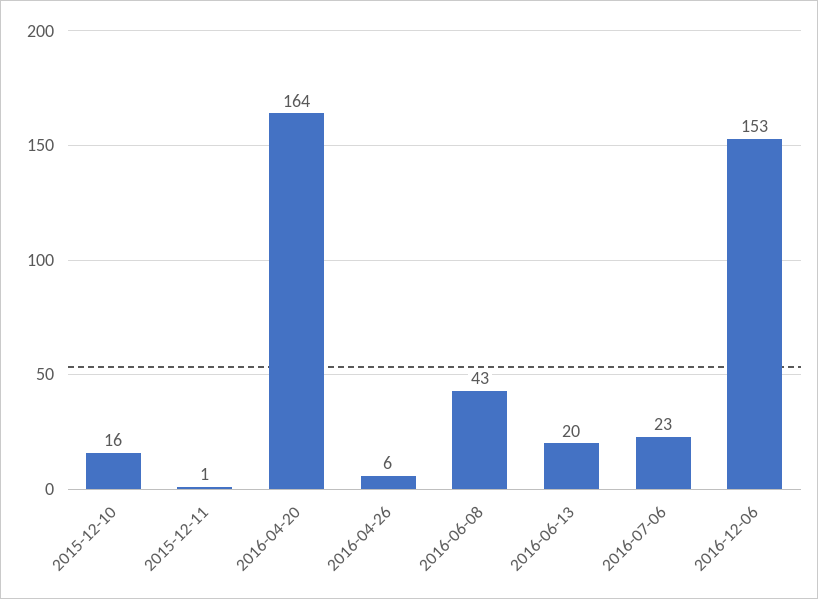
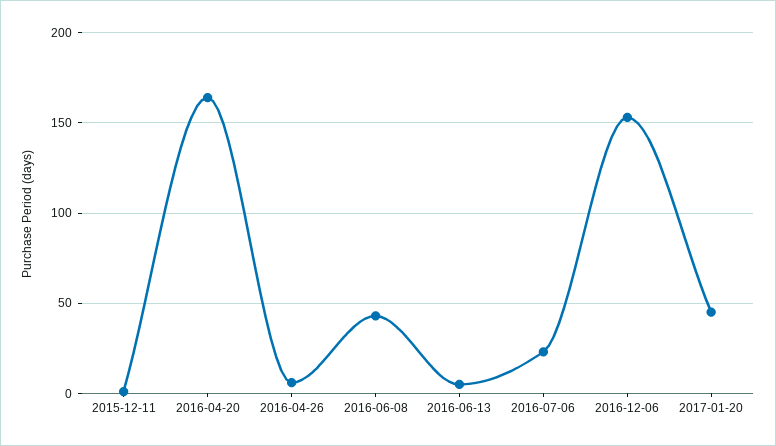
2015-12-10: 16 -> none
2016-06-13: 20 -> 5
2017-01-20: none -> 45

